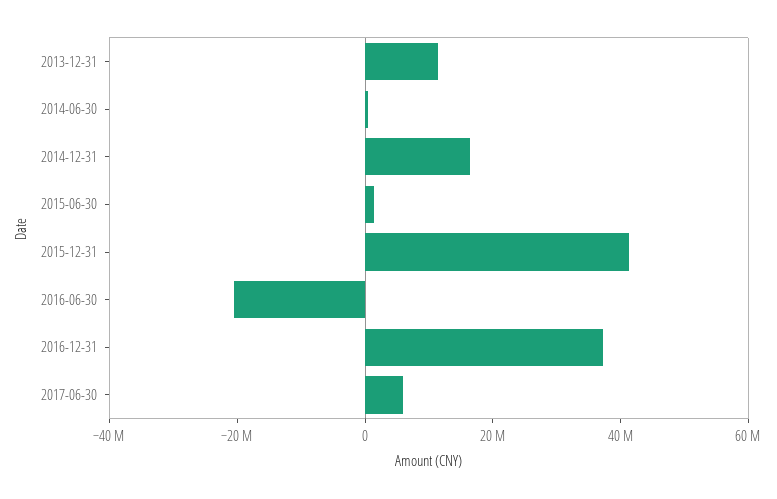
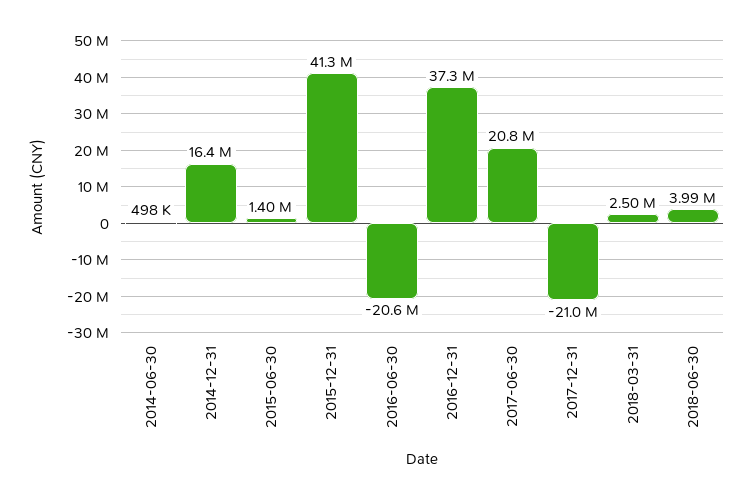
2013-12-31: 10000000 -> none
2017-06-30: 5000000 -> 20800000
2017-12-31: none -> -21000000
2018-03-31: none -> 2500000
2018-06-30: none -> 3990000

